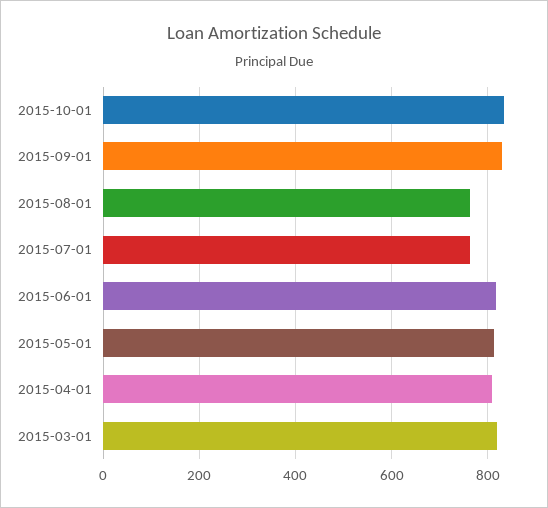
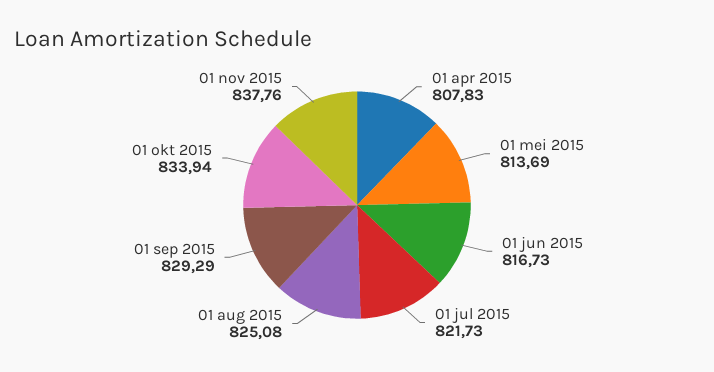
2015-08-01: 760 -> 825.08
2015-07-01: 760 -> 821.73
2015-03-01: 820 -> none
01 nov 2015: none -> 837.76

